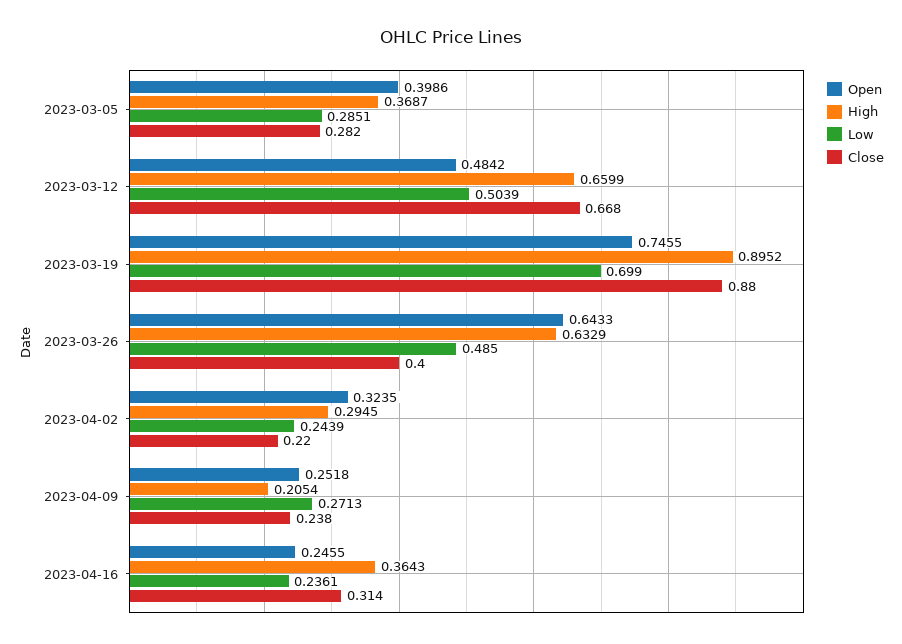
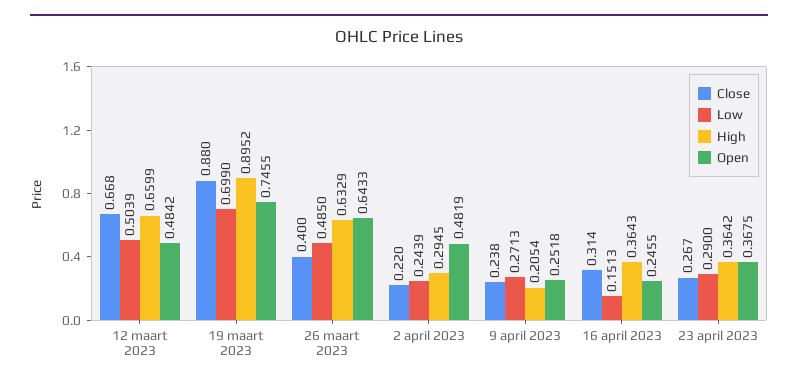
Open, 2023-03-05: 0.3986 -> none
High, 2023-03-05: 0.3687 -> none
Low, 2023-03-05: 0.2851 -> none
Close, 2023-03-05: 0.282 -> none
Open, 2023-04-02: 0.3235 -> 0.4819
Low, 2023-04-16: 0.2361 -> 0.1513
Close, 23 april 2023: none -> 0.267
Low, 23 april 2023: none -> 0.29
High, 23 april 2023: none -> 0.3642
Open, 23 april 2023: none -> 0.3675

